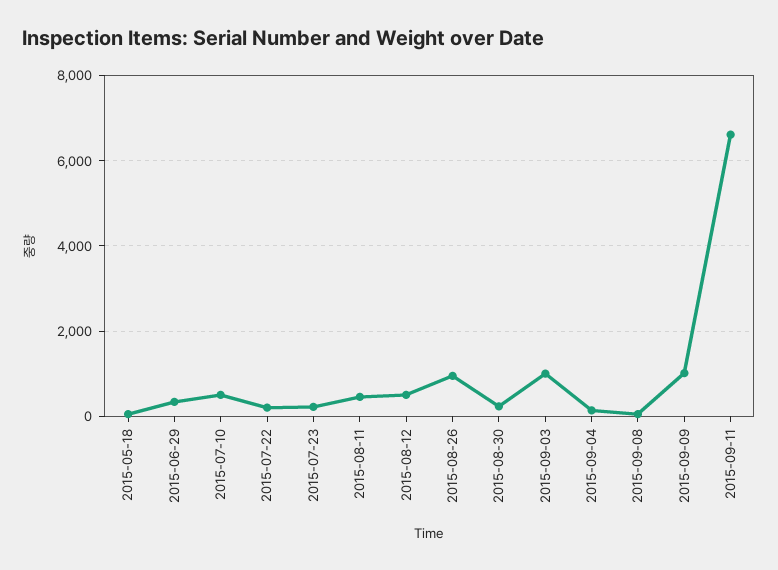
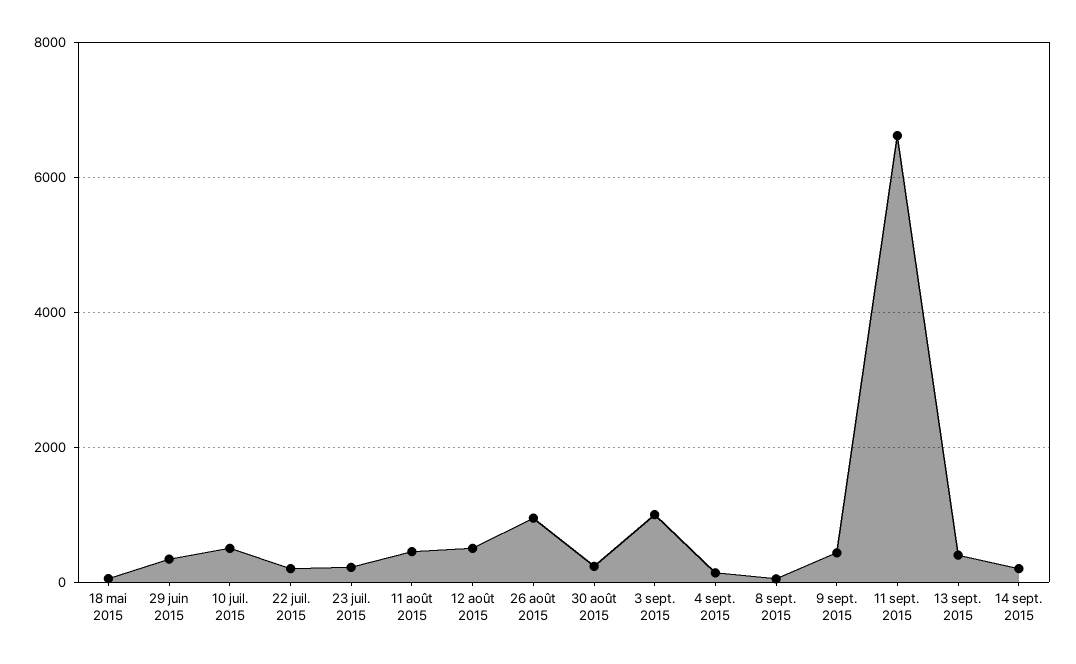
2015-09-09: 1000 -> 400
13 sept. 2015: none -> 400
14 sept. 2015: none -> 200

